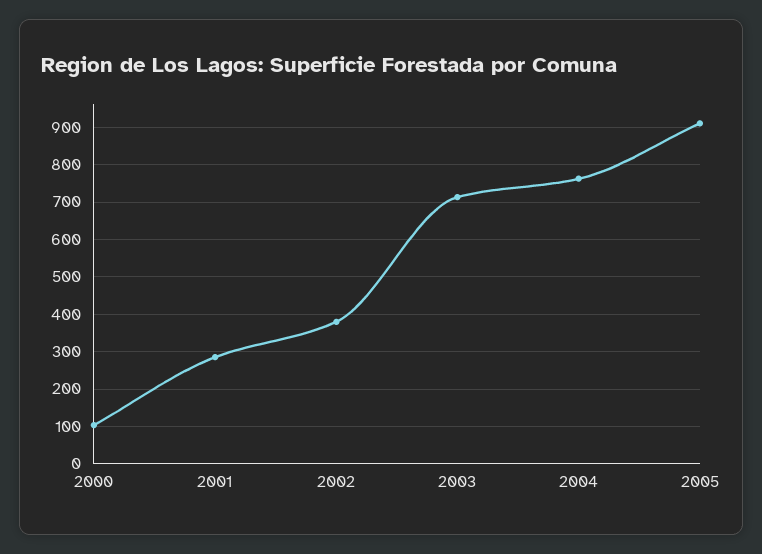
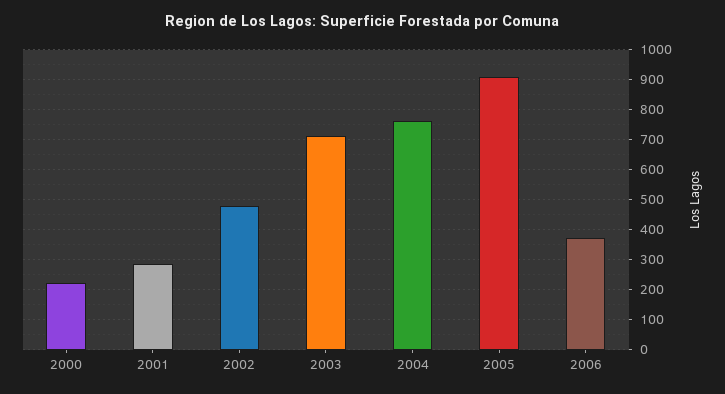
2000: 100 -> 225
2002: 380 -> 475
2006: none -> 375

